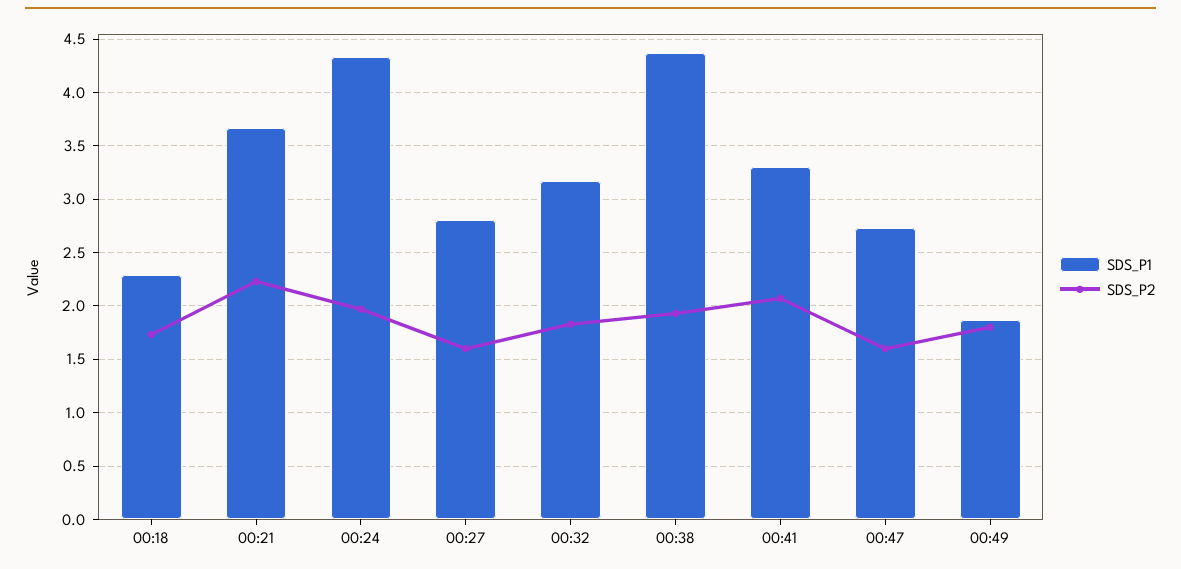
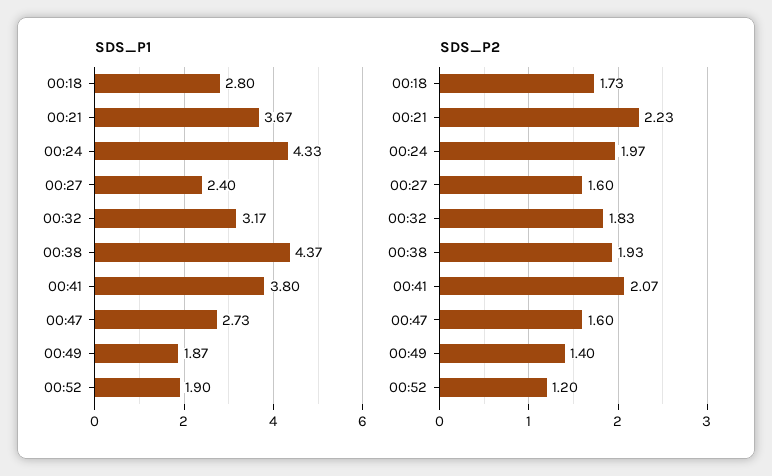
SDS_P1, 00:18: 2.3 -> 2.8
SDS_P1, 00:27: 2.8 -> 2.4
SDS_P1, 00:41: 3.3 -> 3.8
SDS_P2, 00:49: 1.8 -> 1.4
SDS_P1, 00:52: none -> 1.9
SDS_P2, 00:52: none -> 1.2

